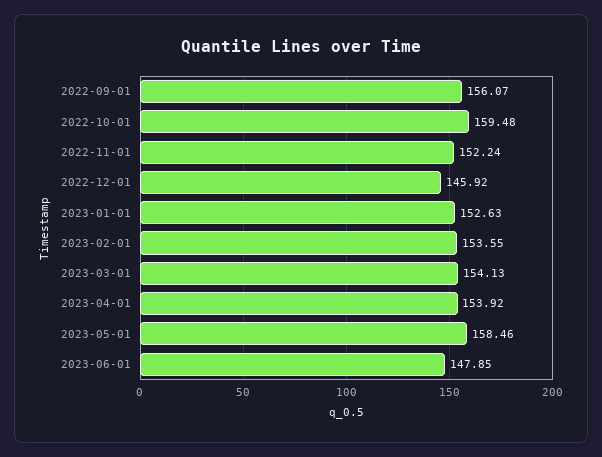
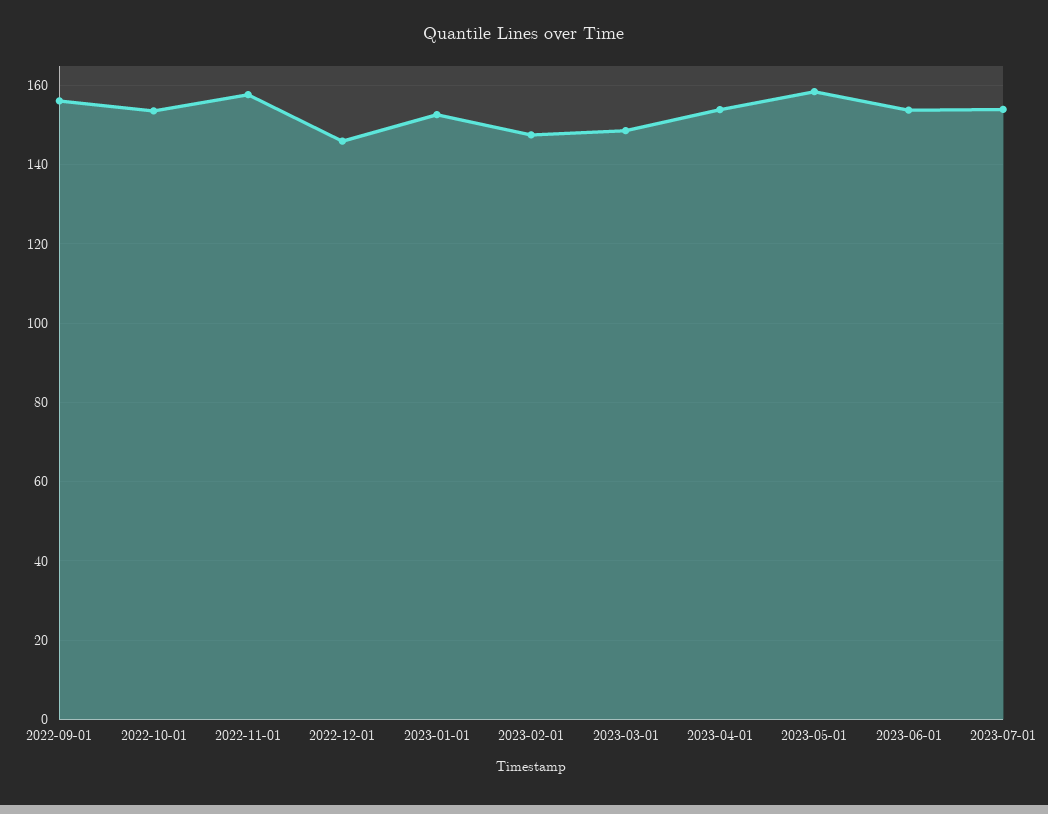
2022-10-01: 159.48 -> 154
2022-11-01: 152.24 -> 158
2023-02-01: 153.55 -> 148
2023-03-01: 154.13 -> 148
2023-06-01: 147.85 -> 154
2023-07-01: none -> 154

